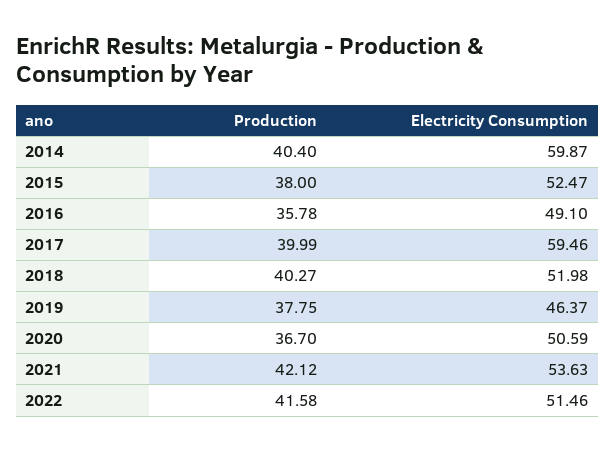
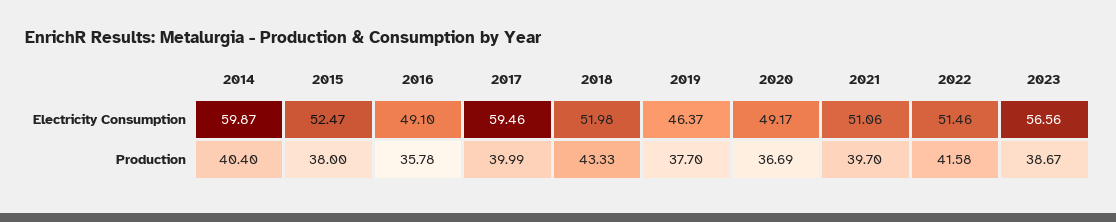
Production, 2018: 40.27 -> 43.33
Production, 2019: 37.75 -> 37.7
Production, 2020: 36.7 -> 36.69
Electricity Consumption, 2020: 50.59 -> 49.17
Production, 2021: 42.12 -> 39.7
Electricity Consumption, 2021: 53.63 -> 51.06
Electricity Consumption, 2023: none -> 56.56
Production, 2023: none -> 38.67

